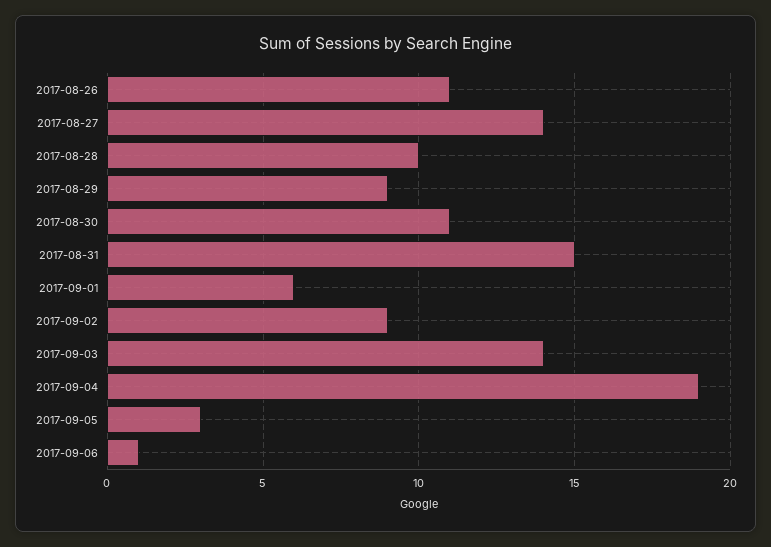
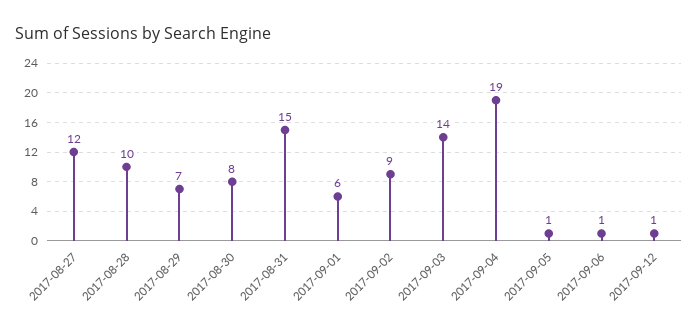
2017-08-26: 11 -> none
2017-08-27: 14 -> 12
2017-08-29: 9 -> 7
2017-08-30: 11 -> 8
2017-09-05: 3 -> 1
2017-09-12: none -> 1

